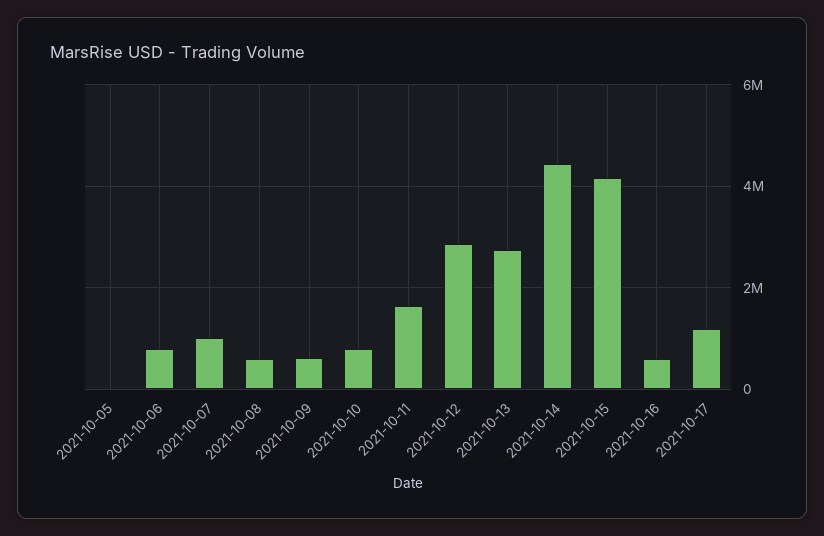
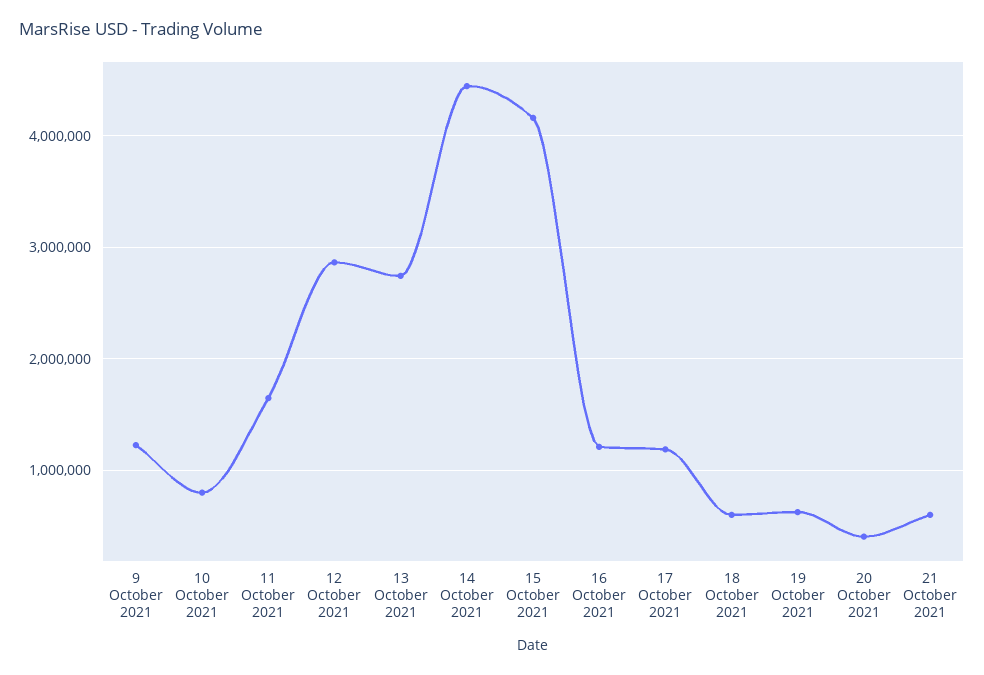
2021-10-05: 0 -> none
2021-10-06: 800000 -> none
2021-10-07: 1000000 -> none
2021-10-08: 600000 -> none
2021-10-09: 600000 -> 1200000
2021-10-16: 600000 -> 1200000
18 October 2021: none -> 600000
19 October 2021: none -> 600000
20 October 2021: none -> 400000
21 October 2021: none -> 600000

